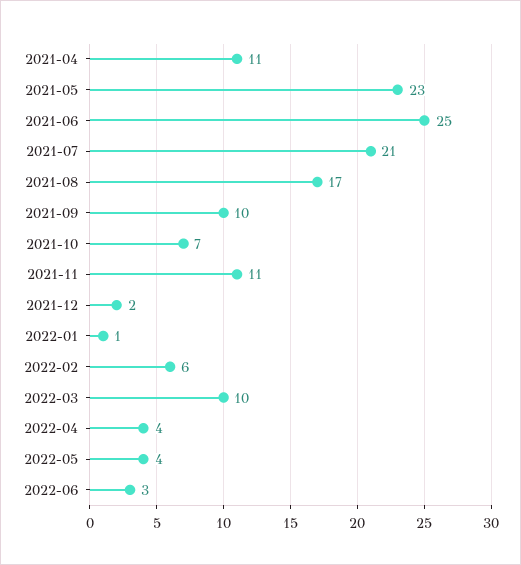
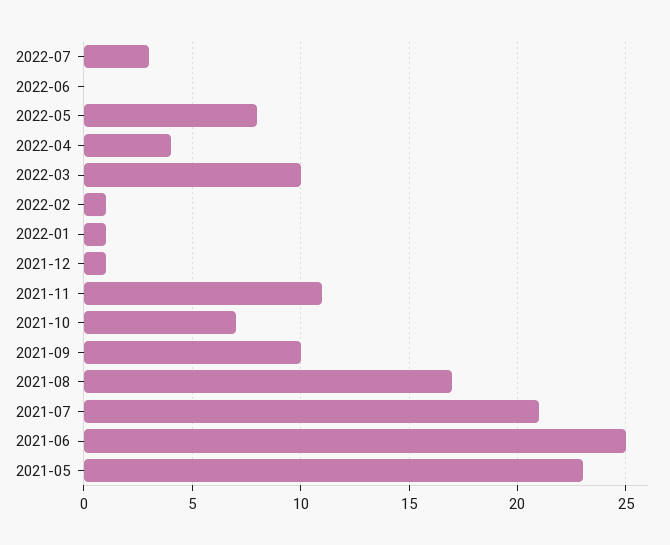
2021-04: 11 -> none
2021-12: 2 -> 1
2022-02: 6 -> 1
2022-05: 4 -> 8
2022-06: 3 -> 0
2022-07: none -> 3

